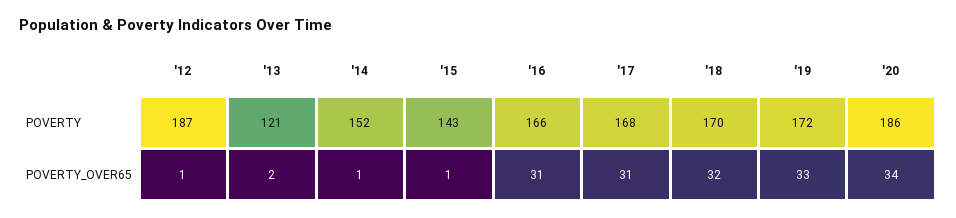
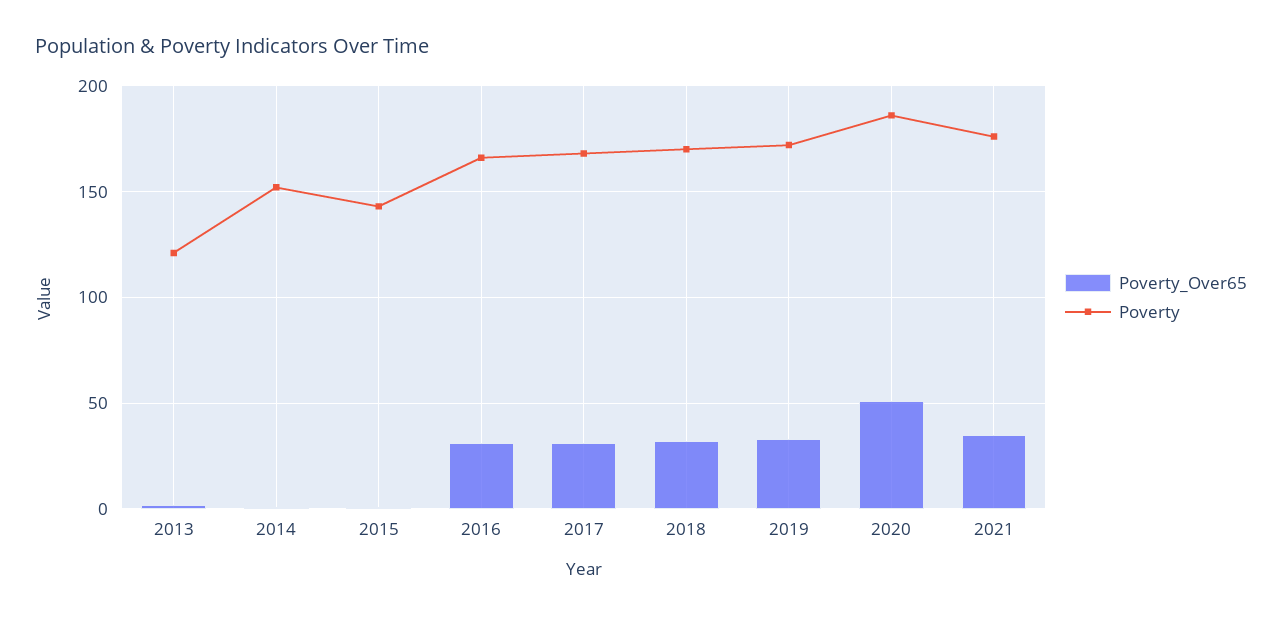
POVERTY, '12: 187 -> none
POVERTY_OVER65, '12: 1 -> none
POVERTY_OVER65, '20: 34 -> 50
POVERTY_OVER65, 2021: none -> 35
POVERTY, 2021: none -> 175

